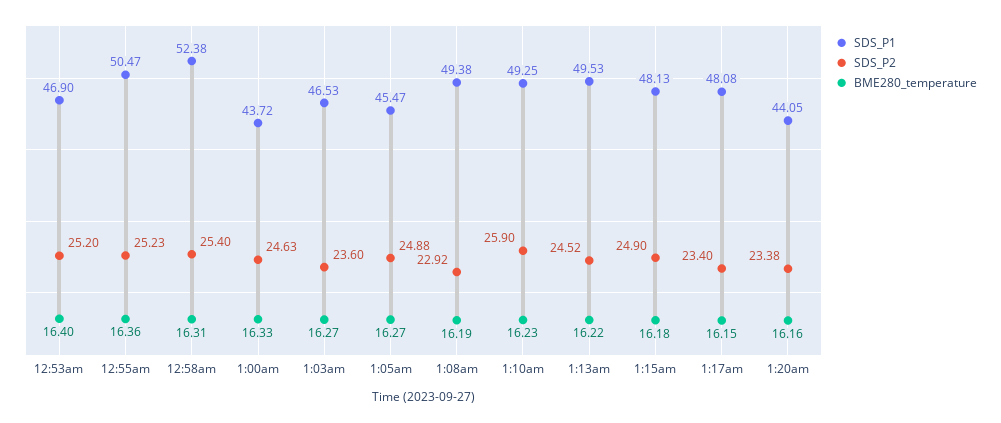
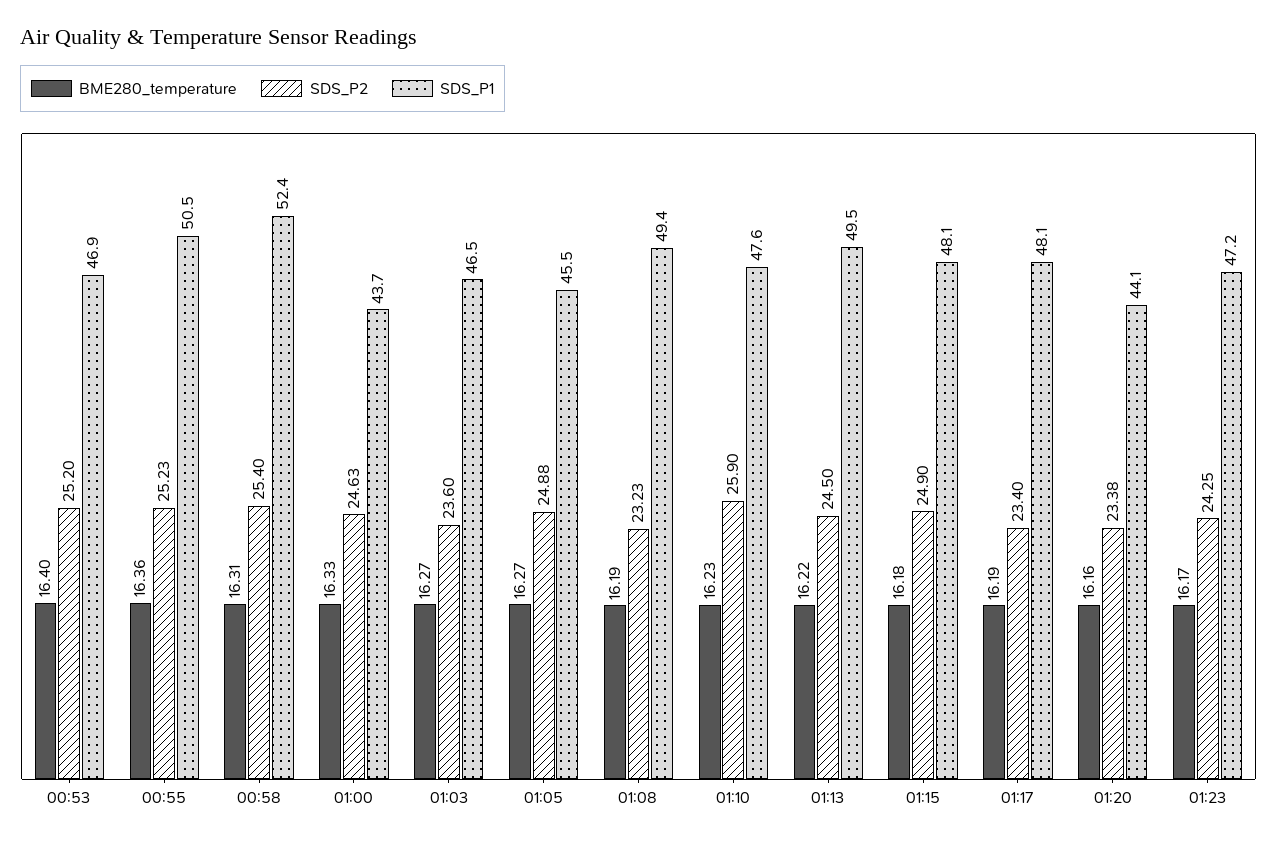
SDS_P2, 1:08am: 22.92 -> 23.23
SDS_P1, 1:10am: 49.25 -> 47.6
SDS_P2, 1:13am: 24.52 -> 24.5
BME280_temperature, 1:17am: 16.15 -> 16.19
BME280_temperature, 01:23: none -> 16.17
SDS_P2, 01:23: none -> 24.25
SDS_P1, 01:23: none -> 47.2

